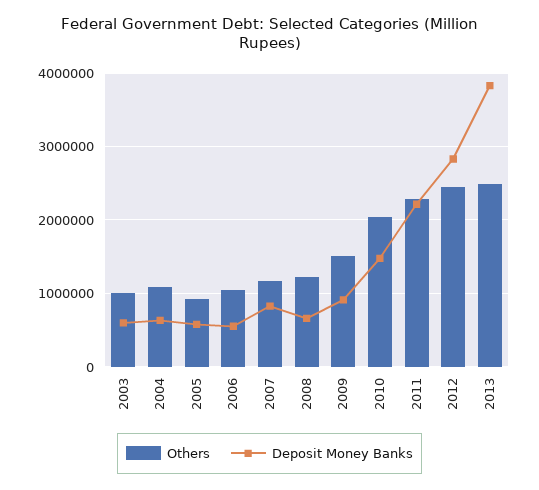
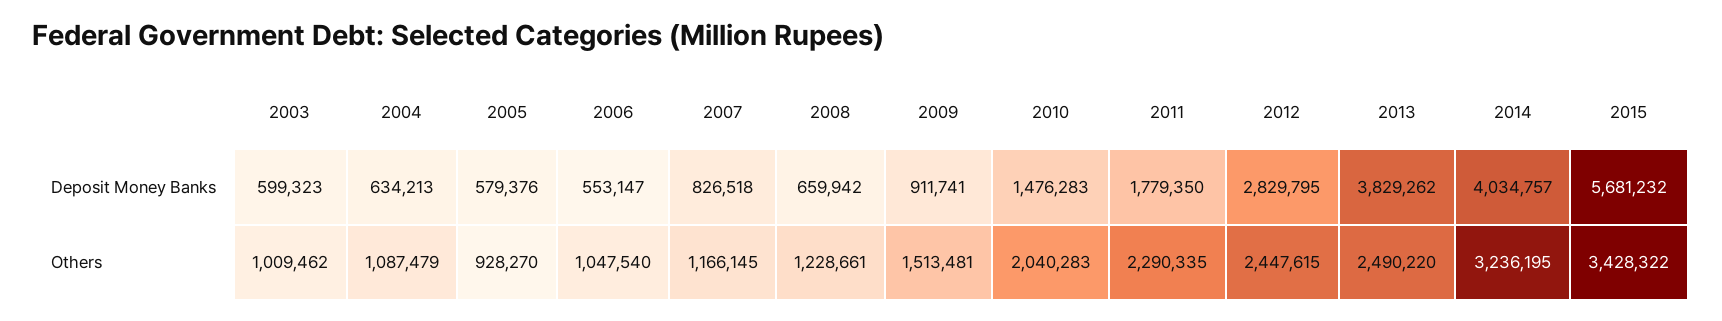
Deposit Money Banks, 2011: 2200000 -> 1779350
Deposit Money Banks, 2014: none -> 4034757
Deposit Money Banks, 2015: none -> 5681232
Others, 2014: none -> 3236195
Others, 2015: none -> 3428322

